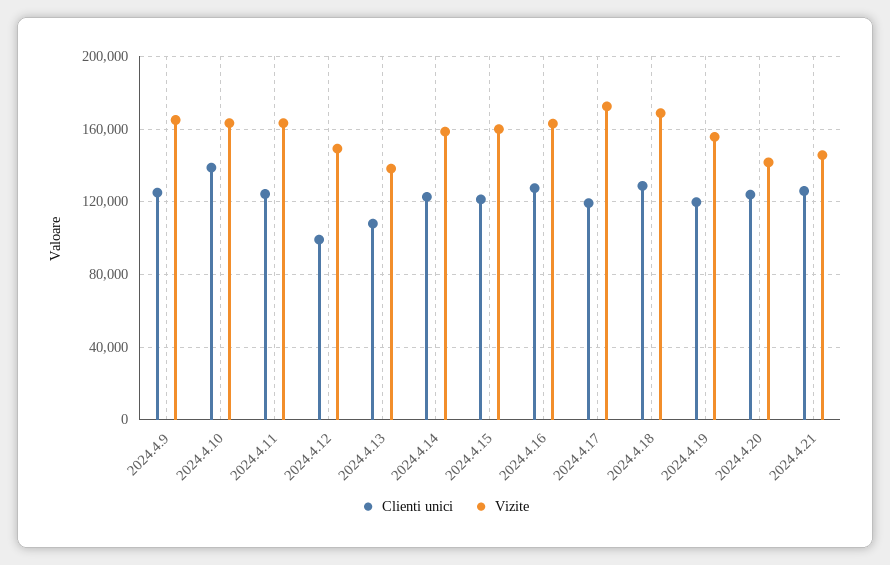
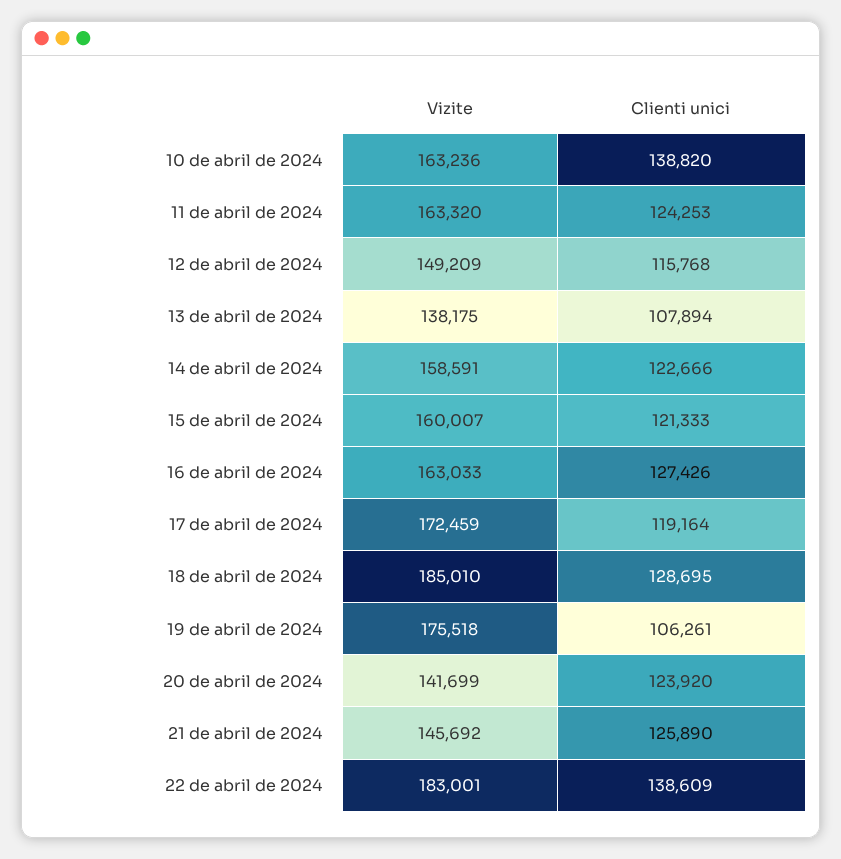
Clienti unici, 2024.4.9: 125000 -> none
Vizite, 2024.4.9: 165000 -> none
Clienti unici, 2024.4.12: 100000 -> 115768
Vizite, 2024.4.18: 170000 -> 185010
Clienti unici, 2024.4.19: 120000 -> 106261
Vizite, 2024.4.19: 155000 -> 175518
Vizite, 22 de abril de 2024: none -> 183001
Clienti unici, 22 de abril de 2024: none -> 138609

